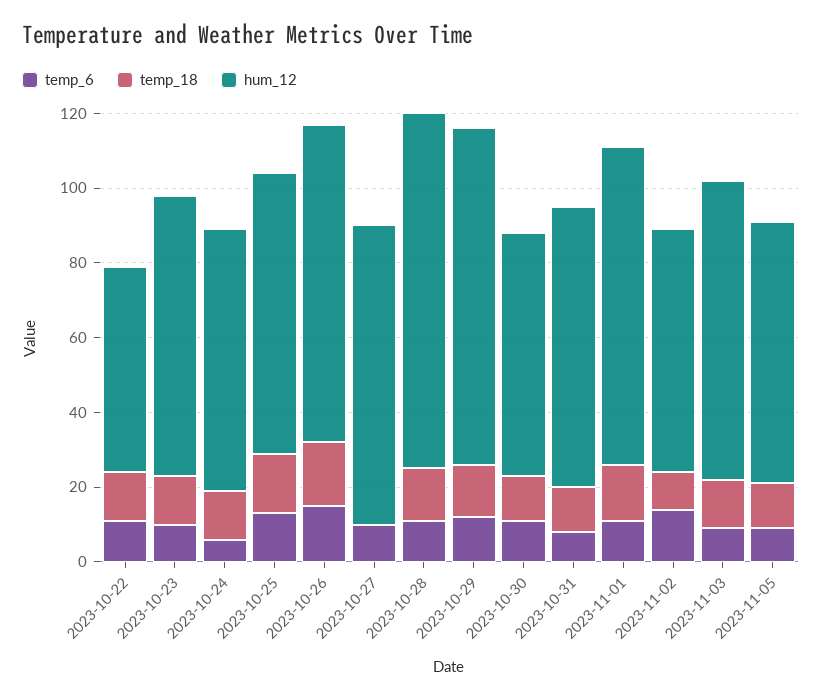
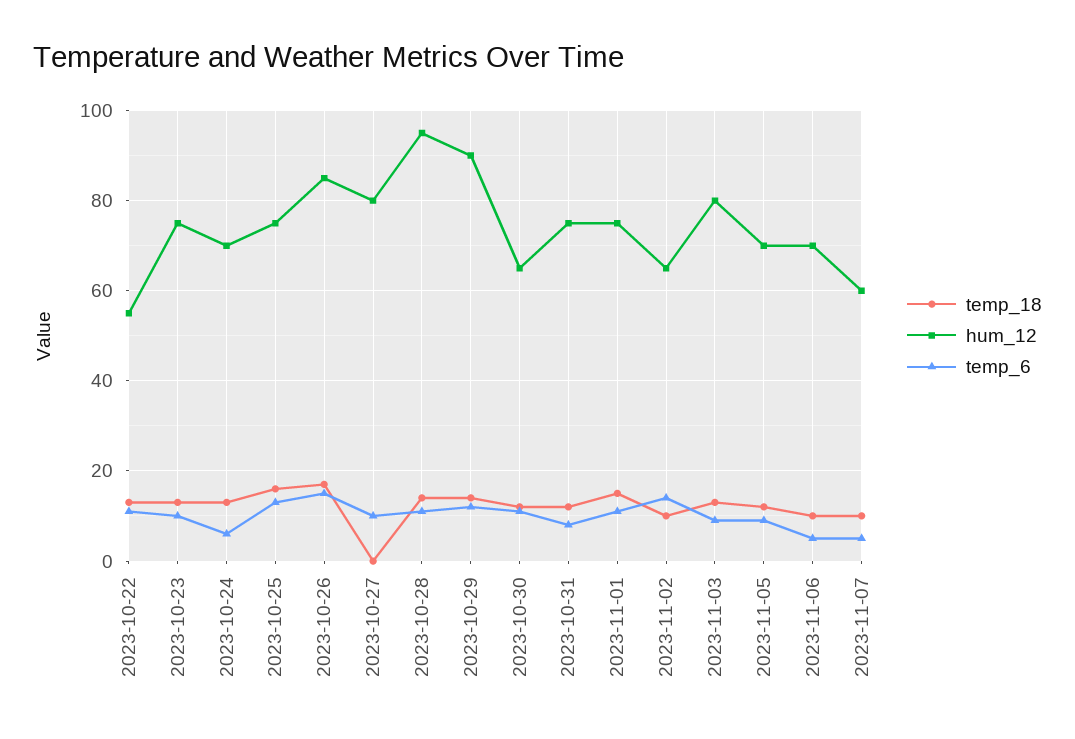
hum_12, 2023-11-01: 85 -> 75
temp_18, 2023-11-06: none -> 10
hum_12, 2023-11-06: none -> 70
temp_6, 2023-11-06: none -> 5
temp_18, 2023-11-07: none -> 10
hum_12, 2023-11-07: none -> 60
temp_6, 2023-11-07: none -> 5

